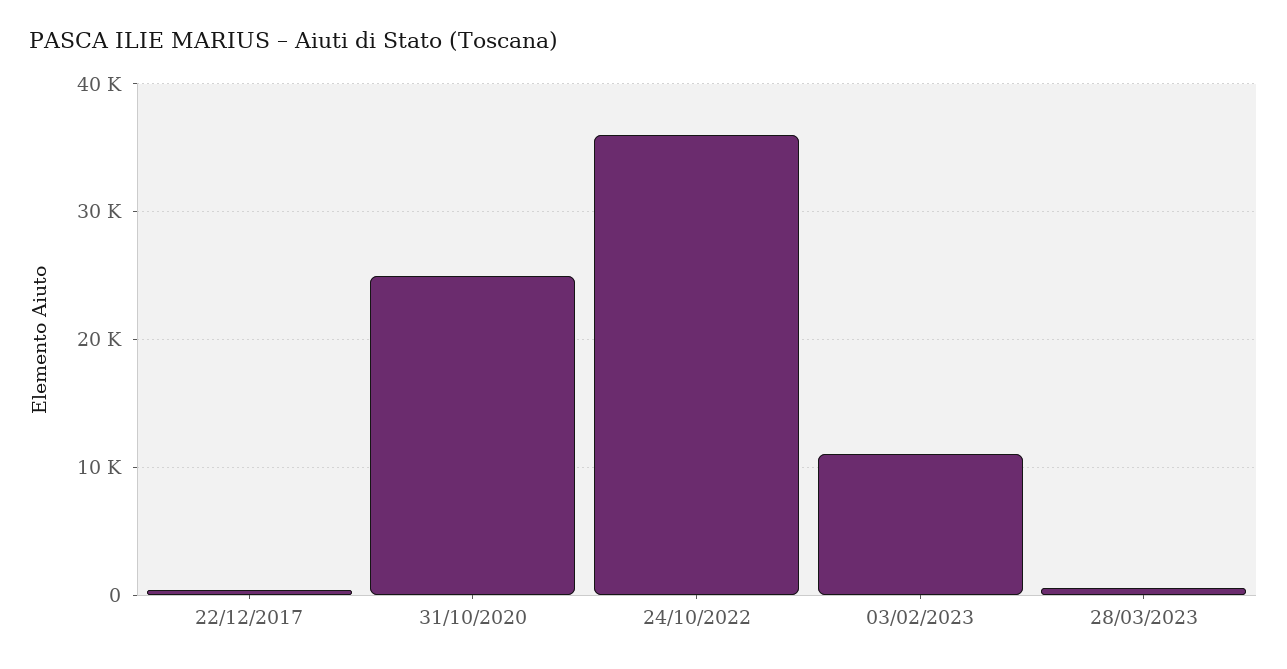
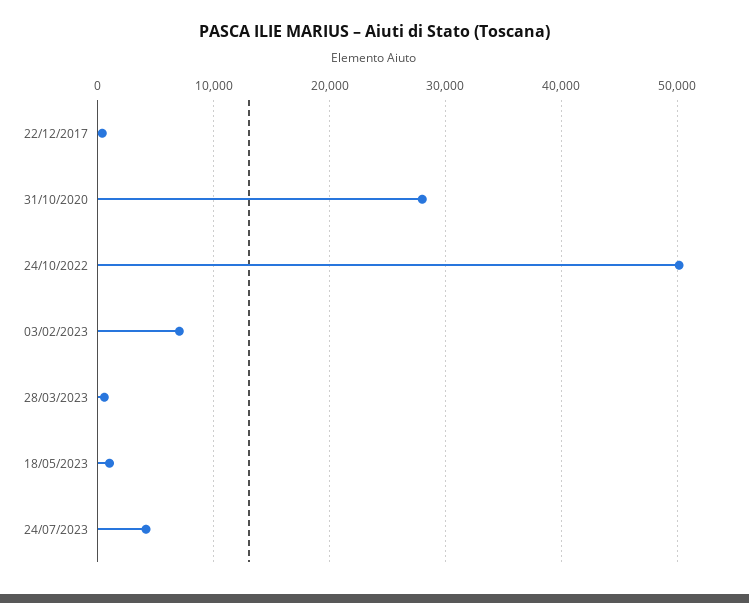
31/10/2020: 25000 -> 28000
24/10/2022: 36000 -> 50000
03/02/2023: 11000 -> 7000
18/05/2023: none -> 1000
24/07/2023: none -> 4000

